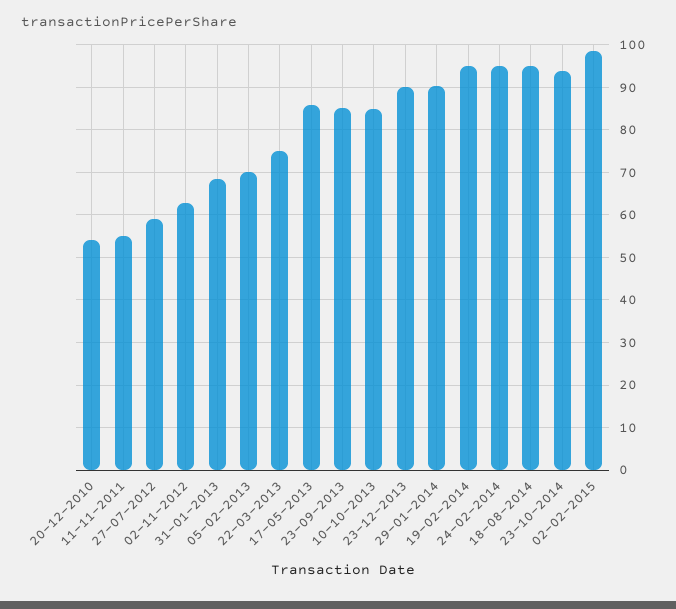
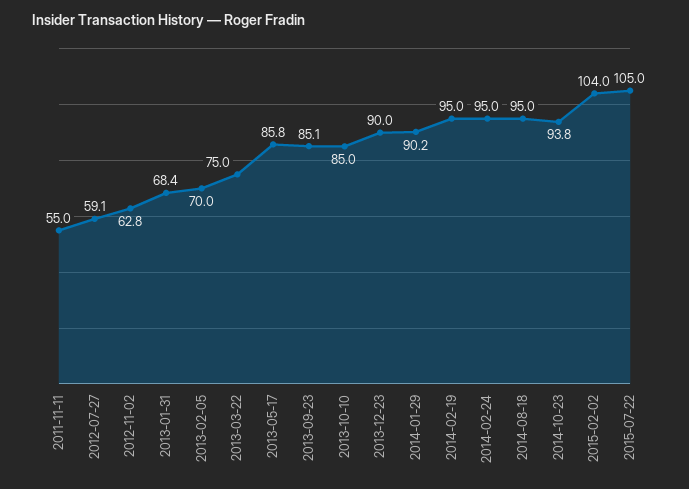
20-12-2010: 54 -> none
02-02-2015: 98 -> 104
2015-07-22: none -> 105

